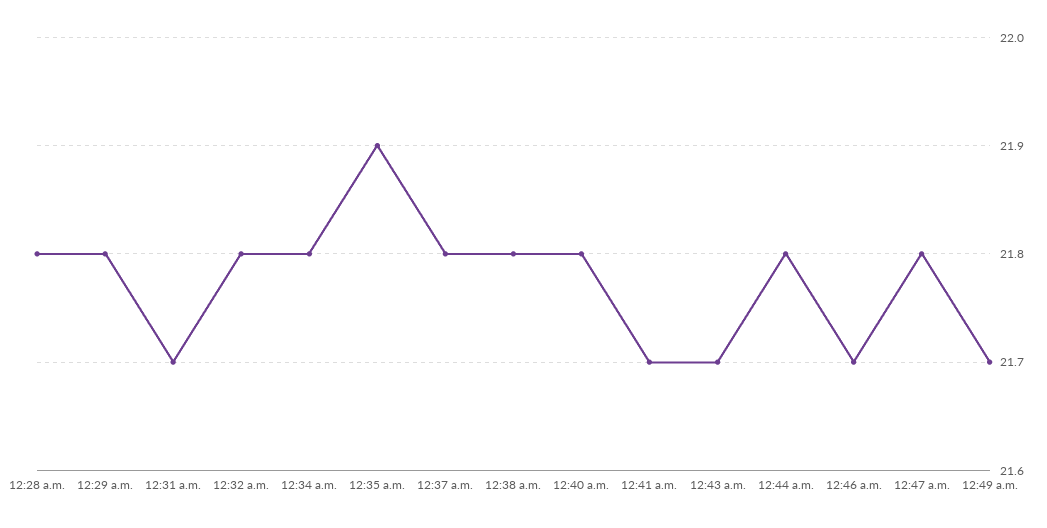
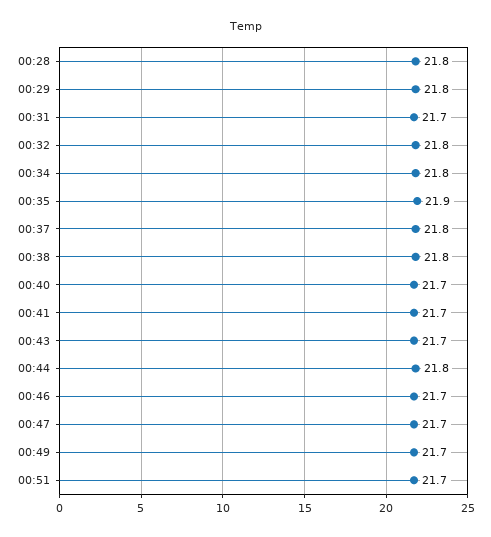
12:40 a.m.: 21.8 -> 21.7
12:47 a.m.: 21.8 -> 21.7
00:51: none -> 21.7

